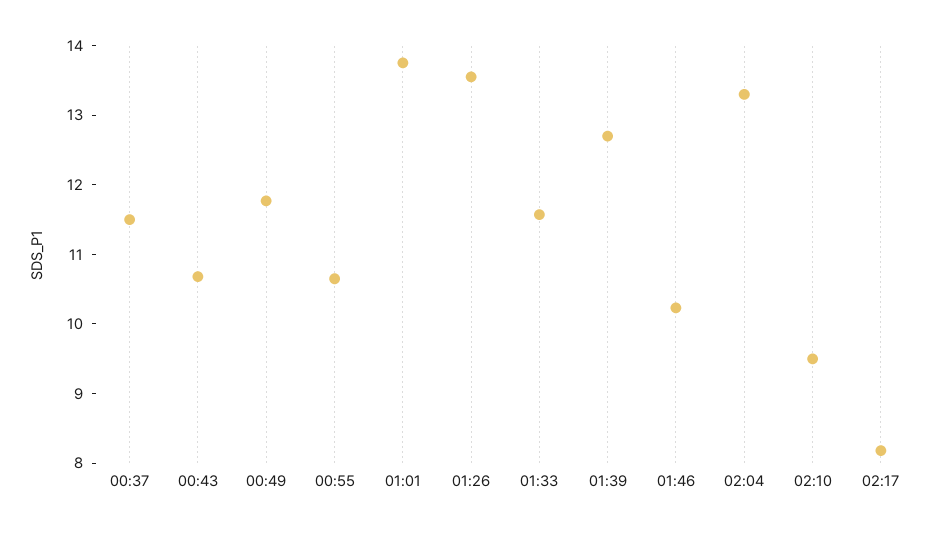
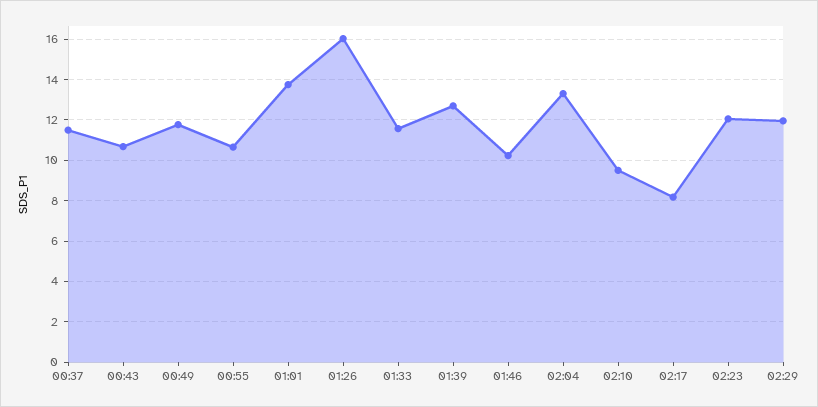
01:26: 13.6 -> 16
02:23: none -> 12
02:29: none -> 12

